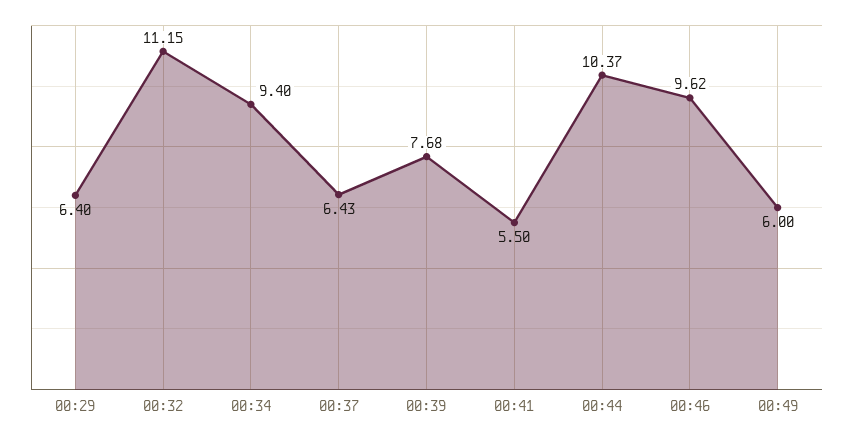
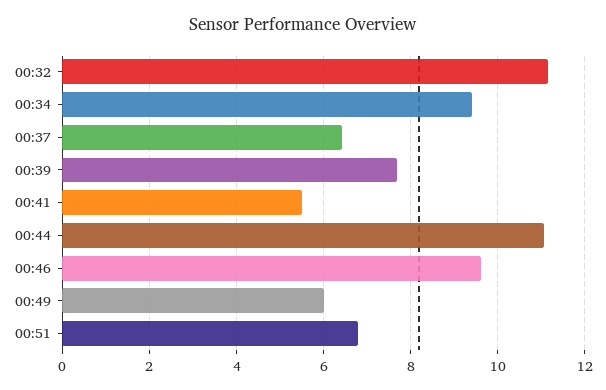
00:29: 6.4 -> none
00:44: 10.37 -> 11
00:51: none -> 6.8

